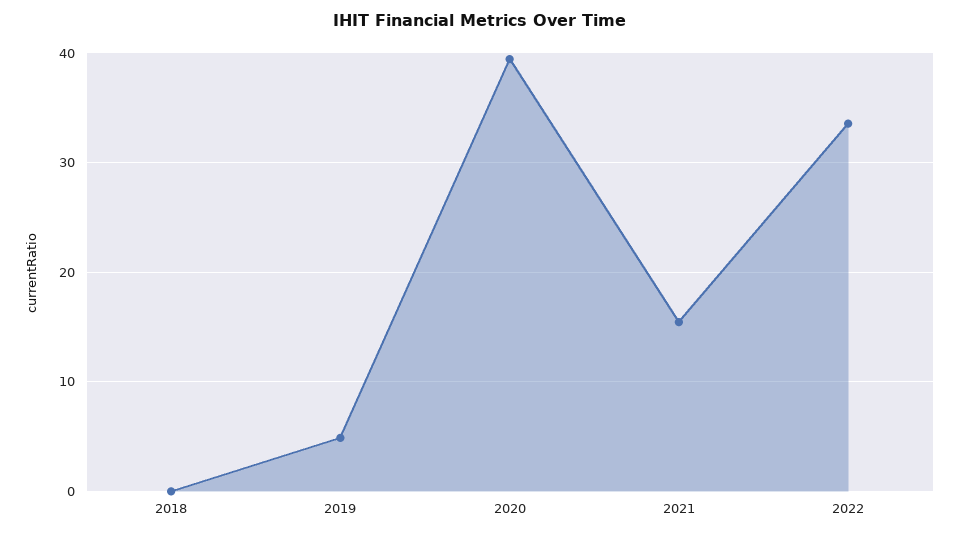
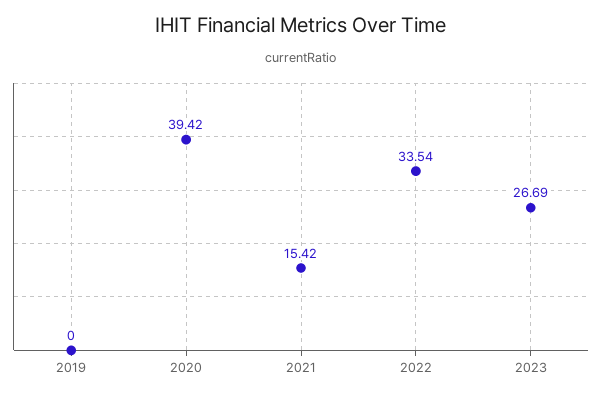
2018: 0 -> none
2019: 5 -> 0
2023: none -> 26.69

